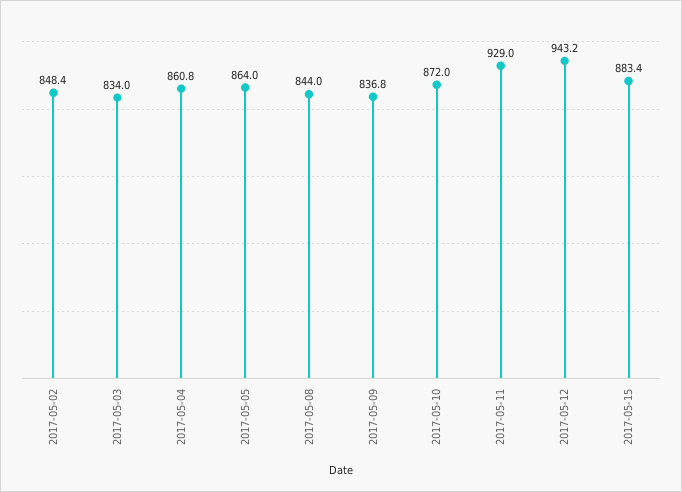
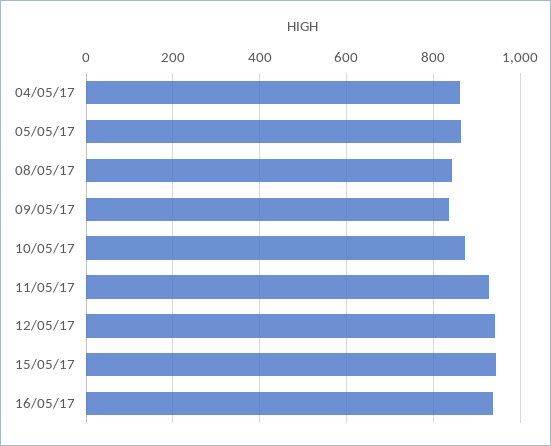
2017-05-02: 848.4 -> none
2017-05-03: 834 -> none
2017-05-15: 883.4 -> 940
16/05/17: none -> 940

